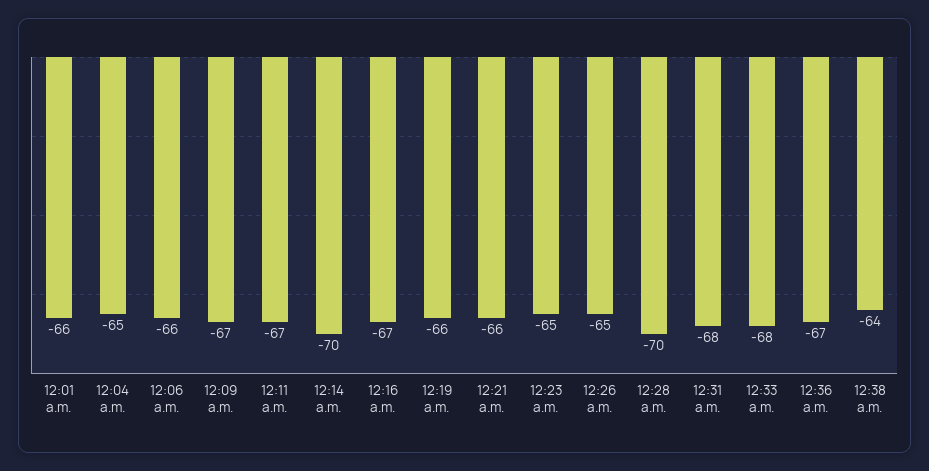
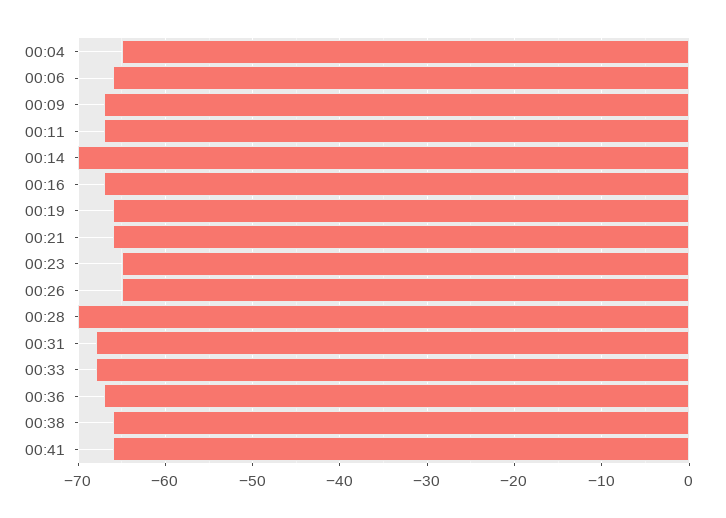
12:01 a.m.: -66 -> none
12:38 a.m.: -64 -> -66
00:41: none -> -66

